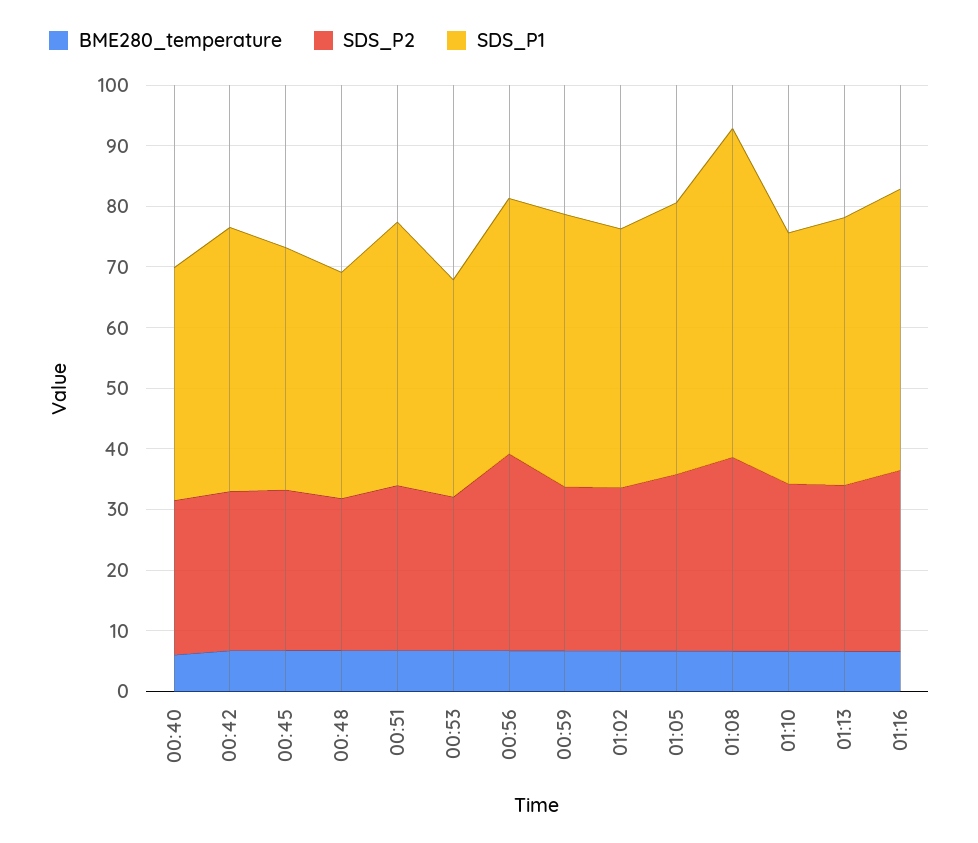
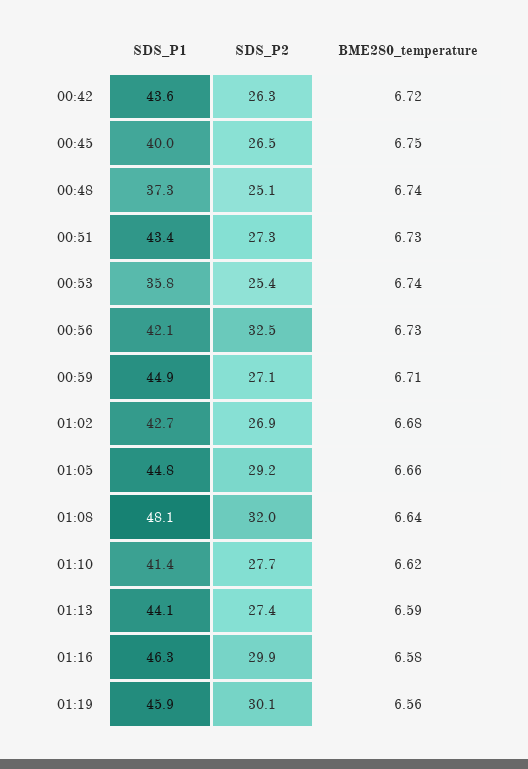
BME280_temperature, 00:40: 6 -> none
SDS_P2, 00:40: 26 -> none
SDS_P1, 00:40: 38 -> none
SDS_P1, 01:08: 54 -> 48.1
SDS_P1, 01:19: none -> 45.9
SDS_P2, 01:19: none -> 30.1
BME280_temperature, 01:19: none -> 6.56

